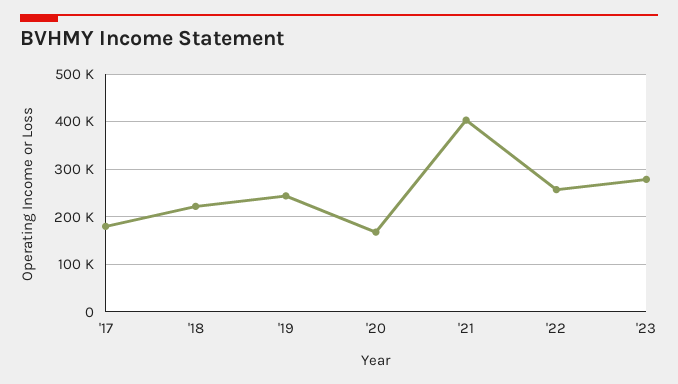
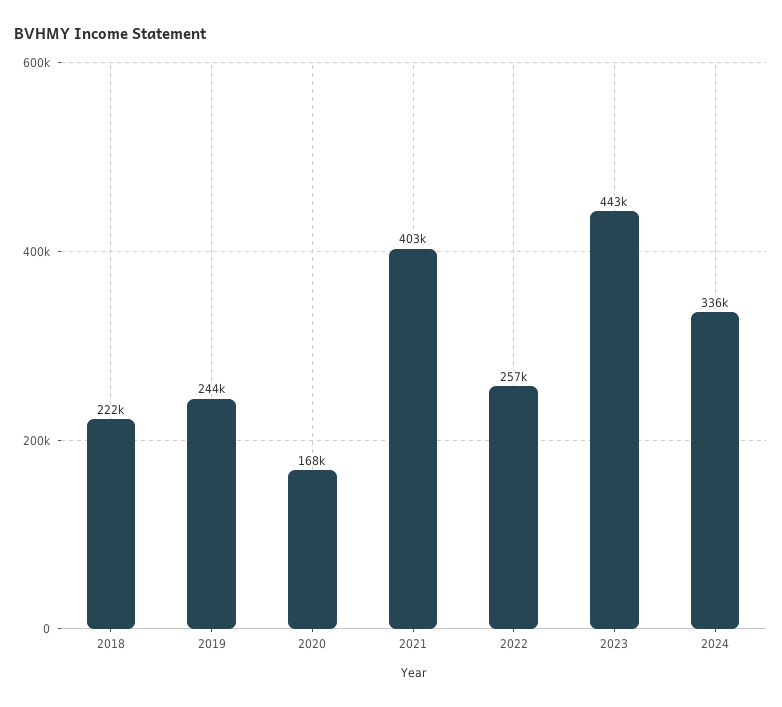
'17: 180000 -> none
'23: 280000 -> 443000
2024: none -> 336000

